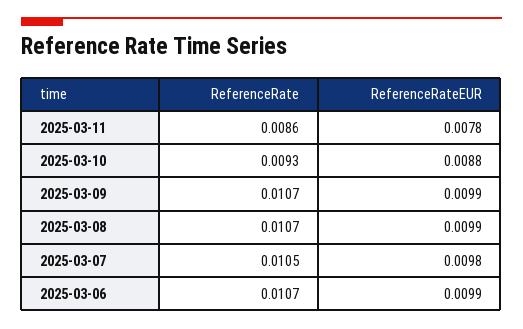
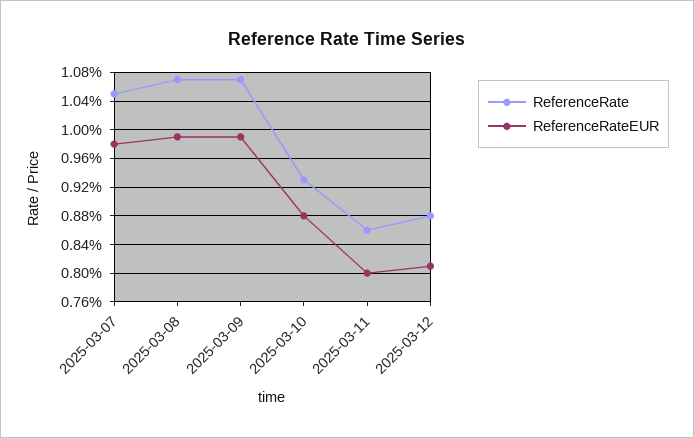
ReferenceRateEUR, 2025-03-11: 0.0078 -> 0.008
ReferenceRate, 2025-03-06: 0.0107 -> none
ReferenceRateEUR, 2025-03-06: 0.0099 -> none
ReferenceRate, 2025-03-12: none -> 0.0088
ReferenceRateEUR, 2025-03-12: none -> 0.0081

